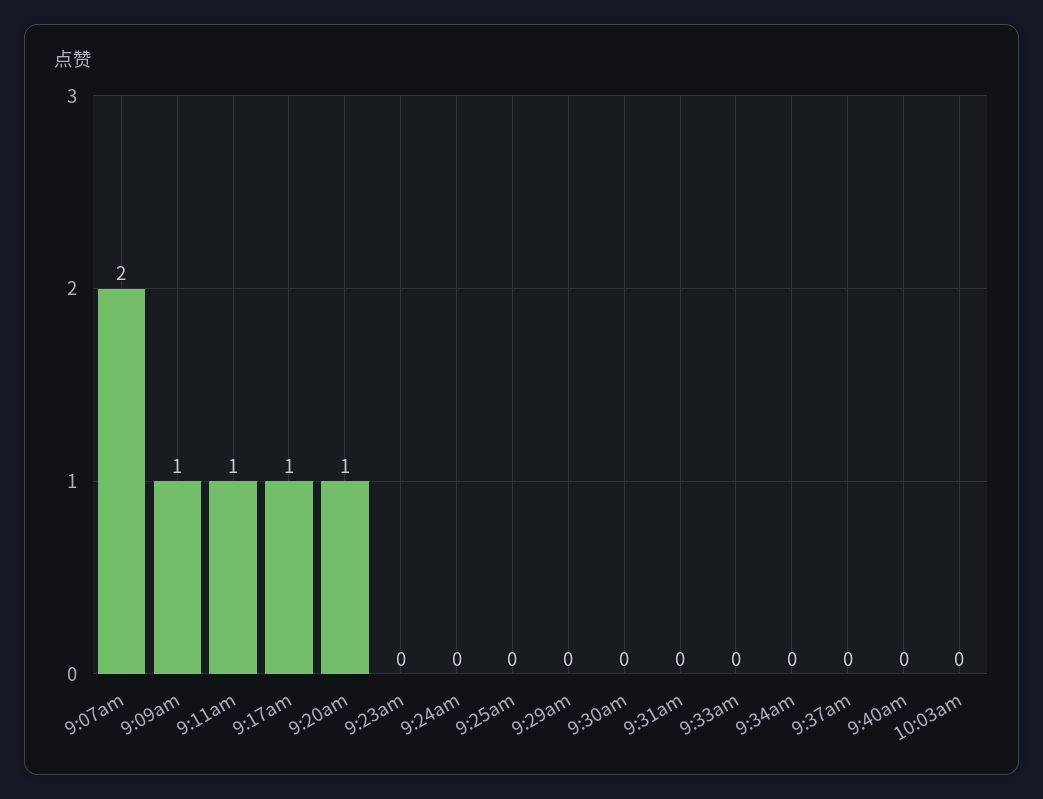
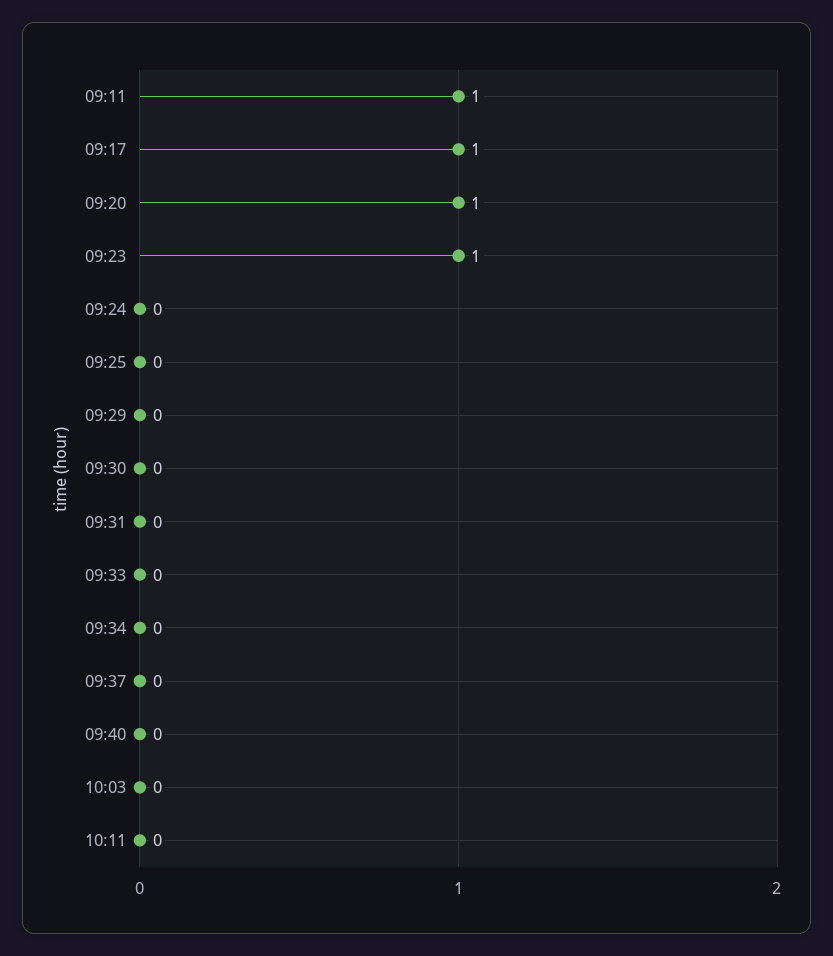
9:07am: 2 -> none
9:09am: 1 -> none
9:23am: 0 -> 1
10:11: none -> 0

